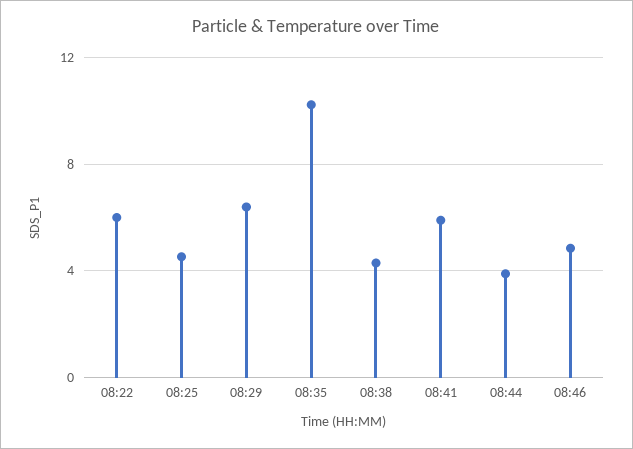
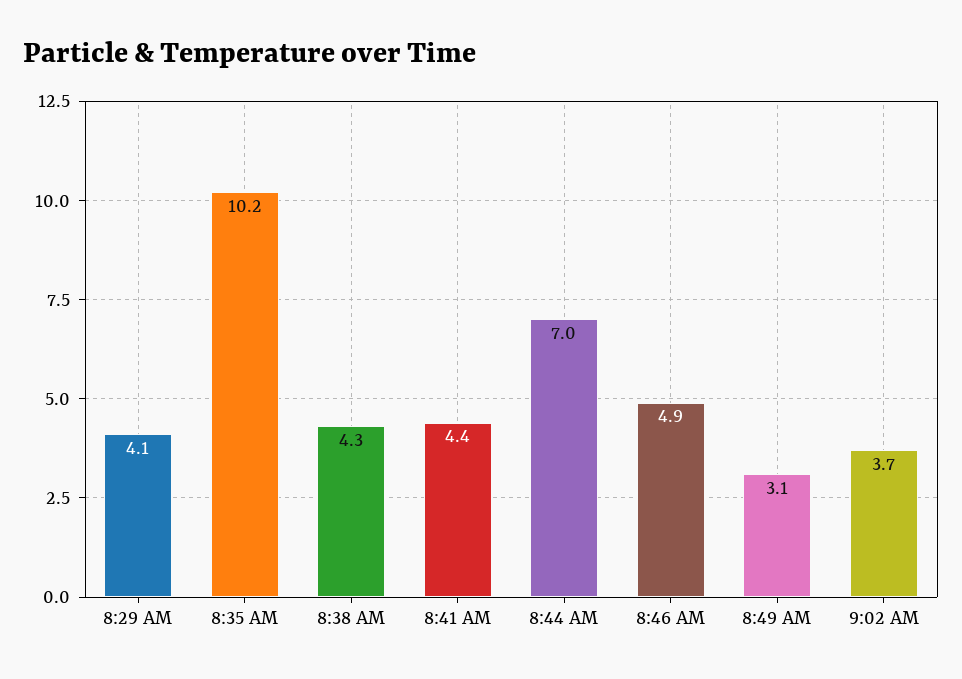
08:22: 6 -> none
08:25: 4.5 -> none
08:29: 6.5 -> 4.1
08:41: 6 -> 4.4
08:44: 4 -> 7
8:49 AM: none -> 3.1
9:02 AM: none -> 3.7

